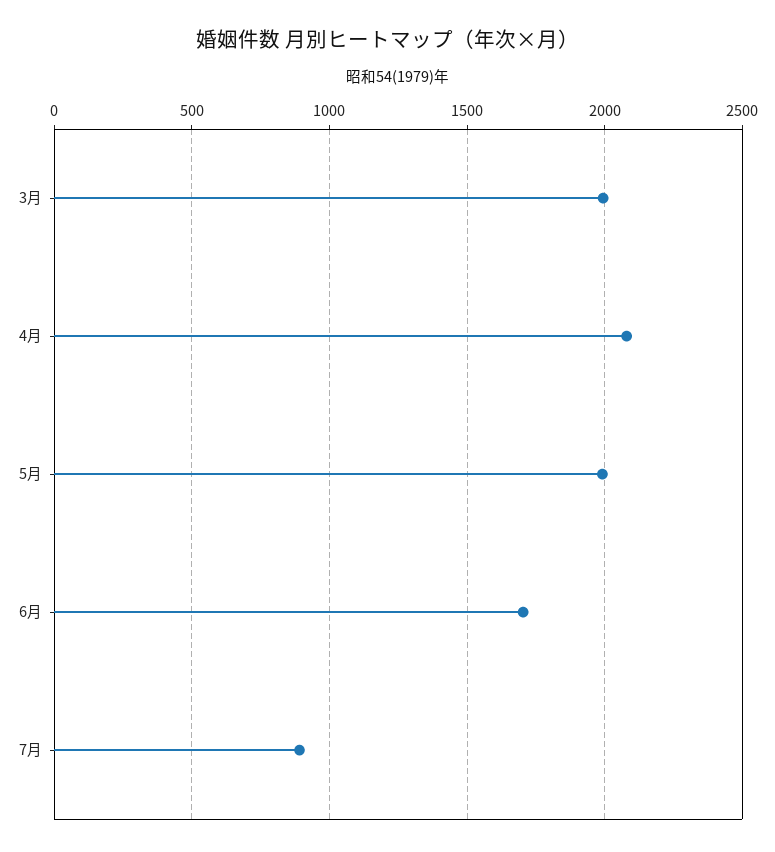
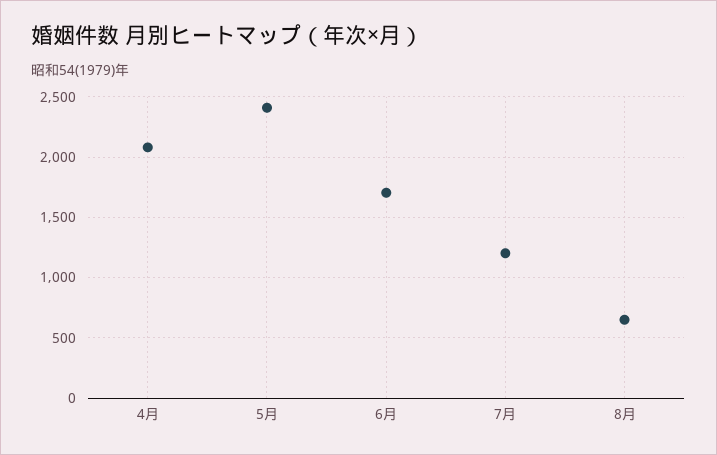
3月: 2000 -> none
5月: 2000 -> 2400
7月: 900 -> 1200
8月: none -> 650

